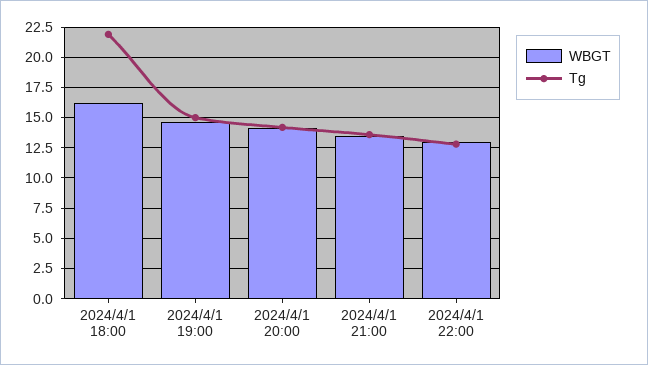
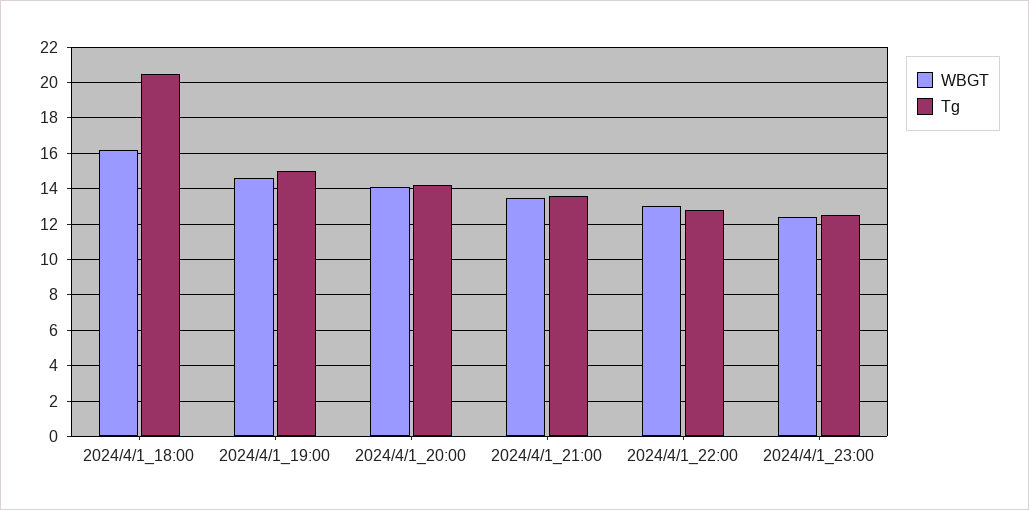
Tg, 2024/4/1 18:00: 22 -> 20.5
WBGT, 2024/4/1_23:00: none -> 12.5
Tg, 2024/4/1_23:00: none -> 12.5

